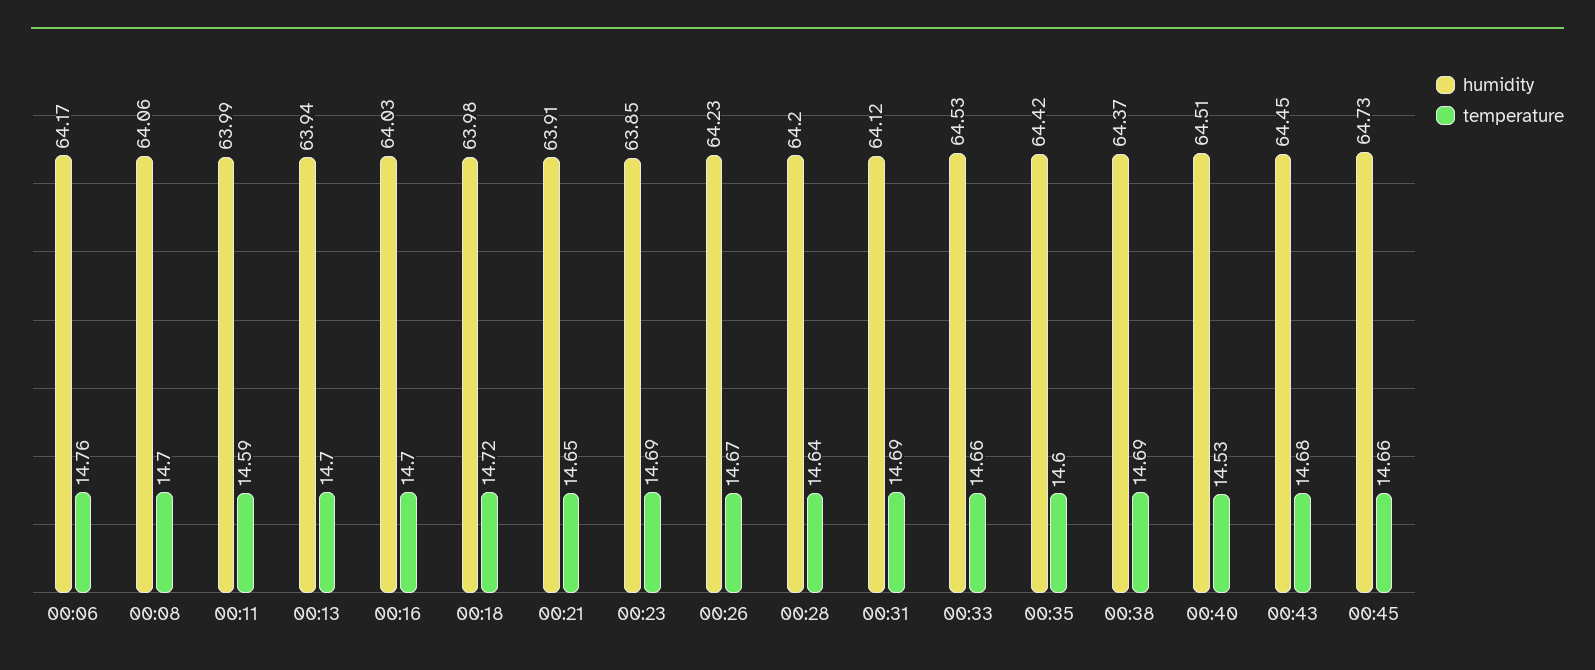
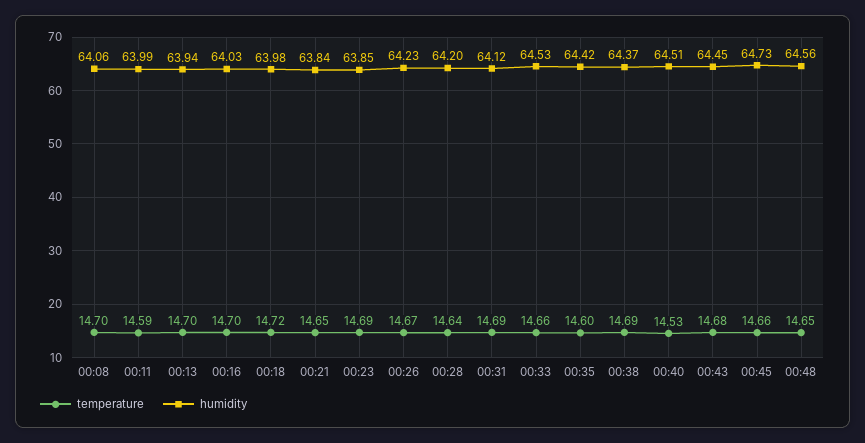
humidity, 00:06: 64.17 -> none
temperature, 00:06: 14.76 -> none
humidity, 00:21: 63.91 -> 63.84
temperature, 00:48: none -> 14.65
humidity, 00:48: none -> 64.56

